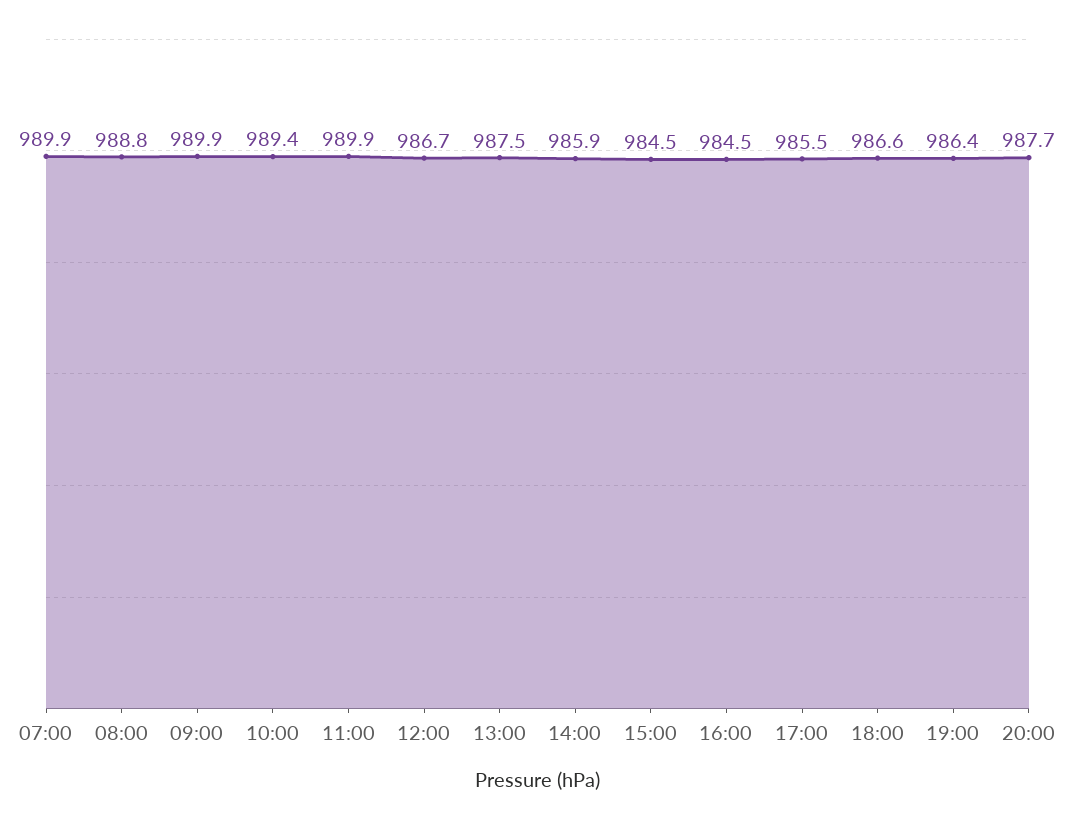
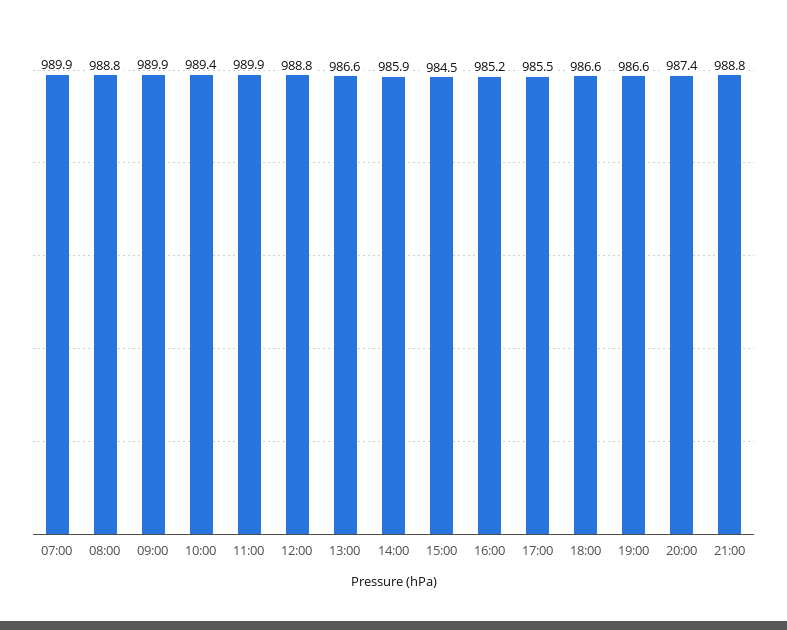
12:00: 986.7 -> 988.8
13:00: 987.5 -> 986.6
16:00: 984.5 -> 985.2
19:00: 986.4 -> 986.6
20:00: 987.7 -> 987.4
21:00: none -> 988.8

